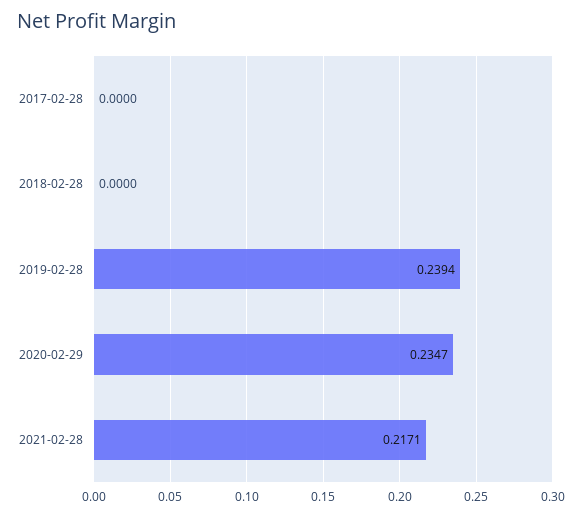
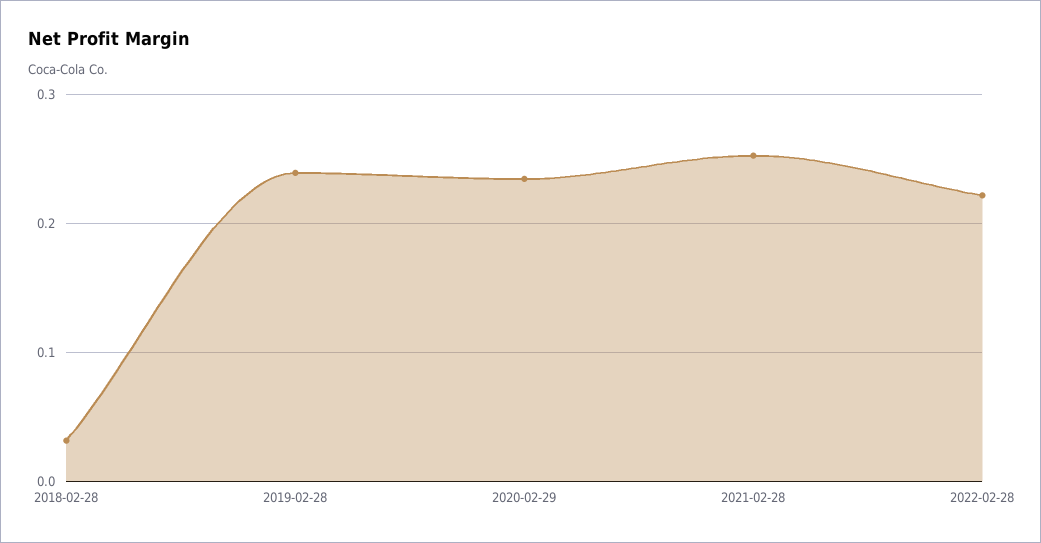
2017-02-28: 0 -> none
2018-02-28: 0 -> 0.03
2021-02-28: 0.2171 -> 0.25
2022-02-28: none -> 0.22

